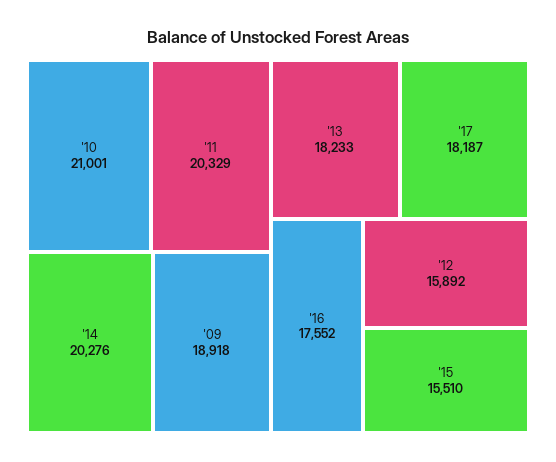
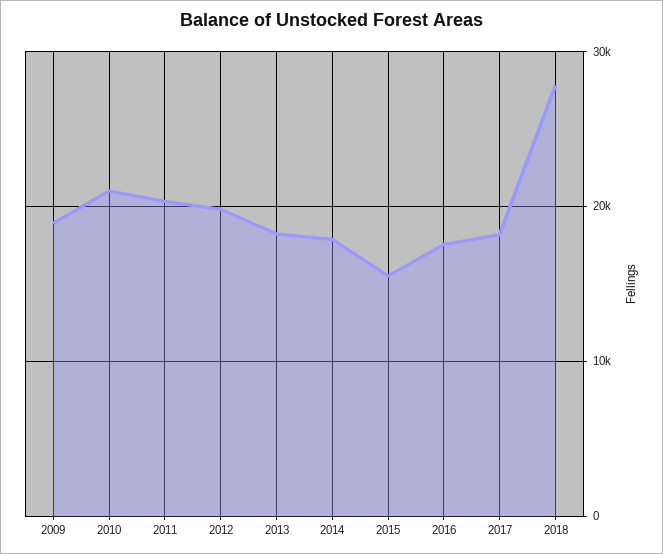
'14: 20276 -> 18000
'12: 15892 -> 20000
2018: none -> 28000

